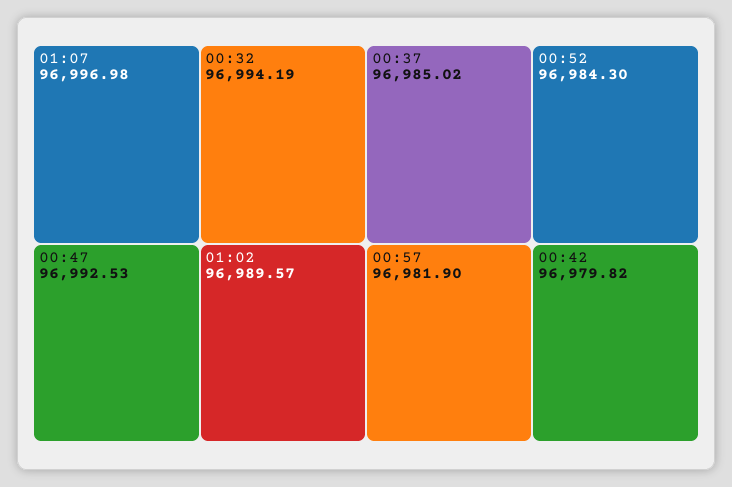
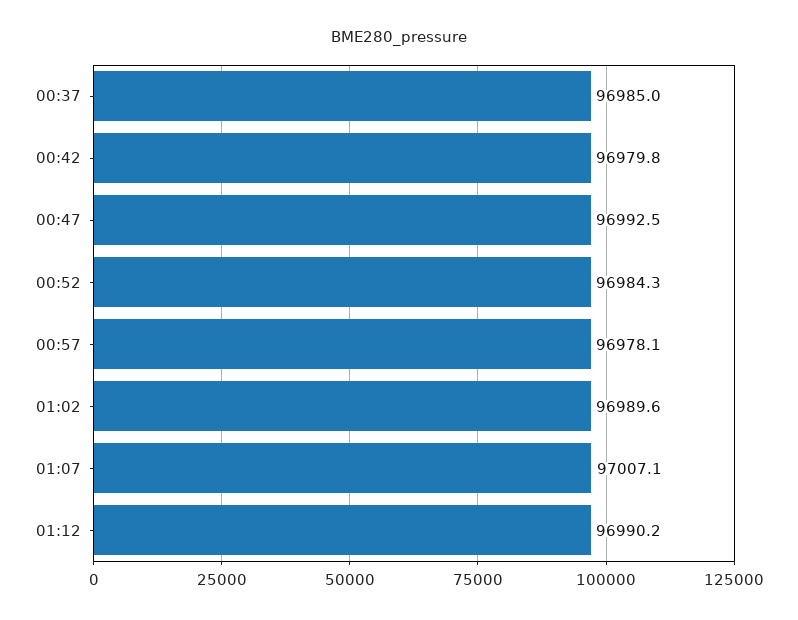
01:07: 96996.98 -> 97007.1
00:32: 96994.19 -> none
00:57: 96981.9 -> 96978.1
01:12: none -> 96990.2

